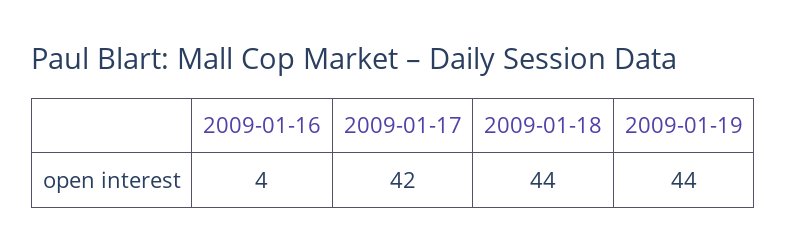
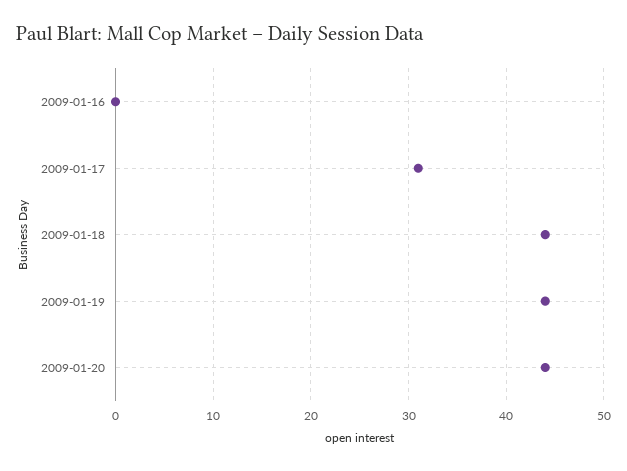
2009-01-16: 4 -> 0
2009-01-17: 42 -> 31
2009-01-20: none -> 44

